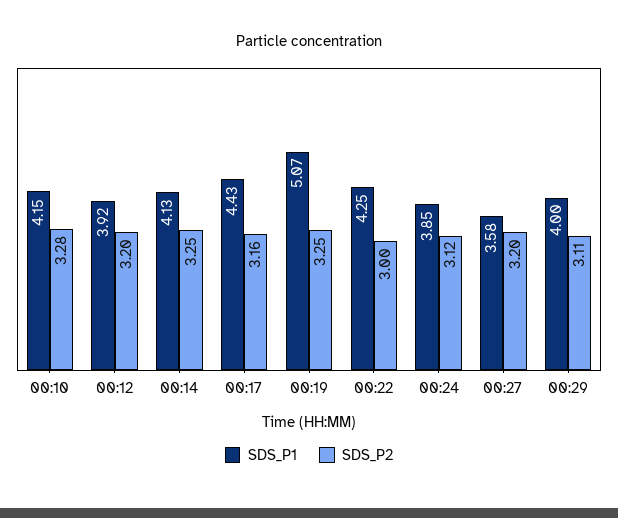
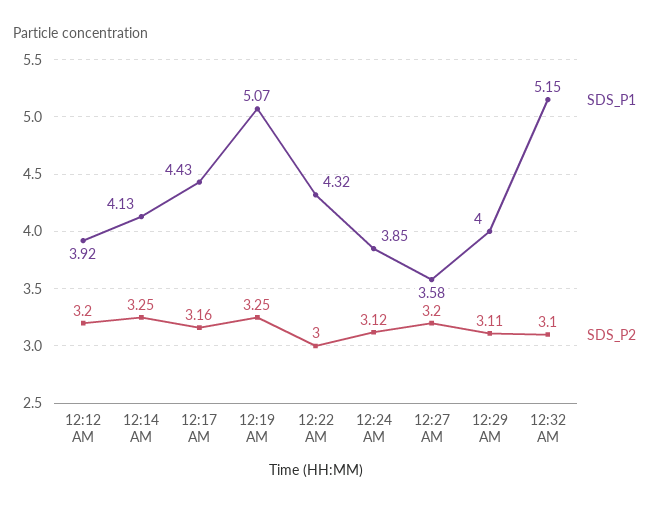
SDS_P1, 00:10: 4.15 -> none
SDS_P2, 00:10: 3.28 -> none
SDS_P1, 00:22: 4.25 -> 4.32
SDS_P1, 12:32 AM: none -> 5.15
SDS_P2, 12:32 AM: none -> 3.1

